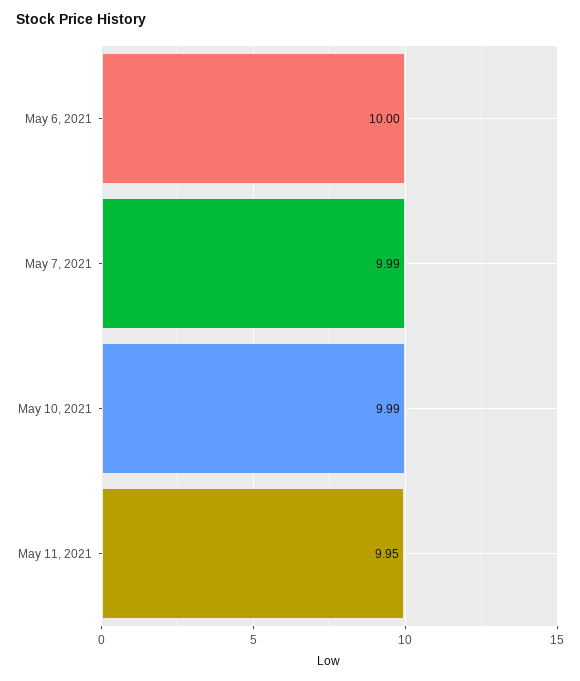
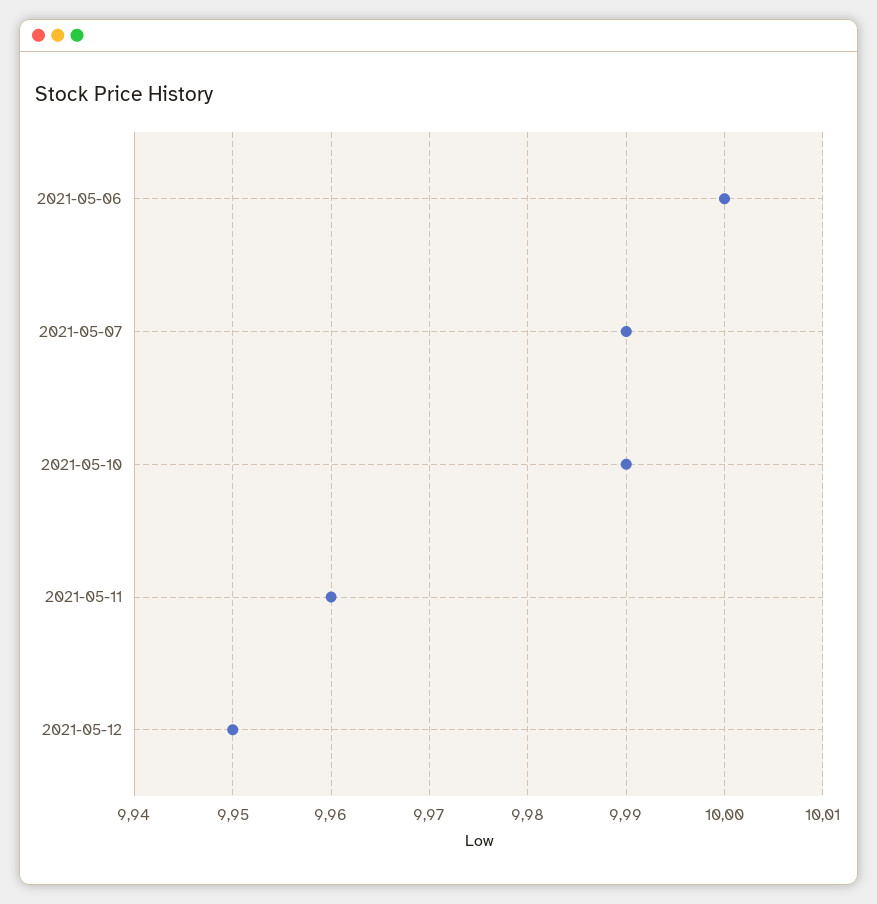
May 11, 2021: 9.95 -> 9.96
2021-05-12: none -> 9.95

